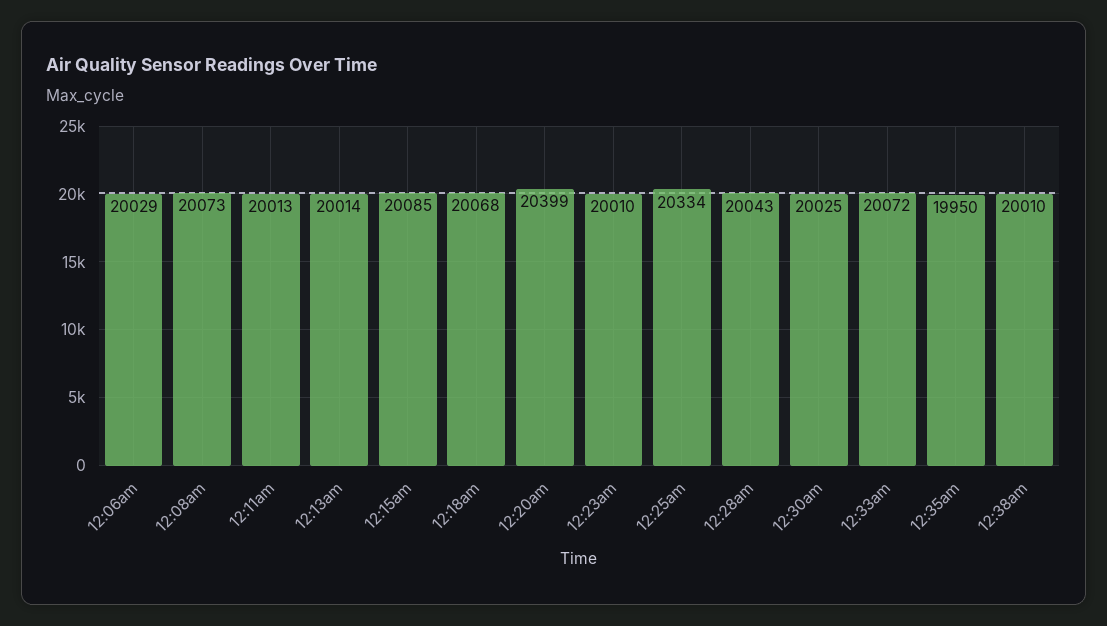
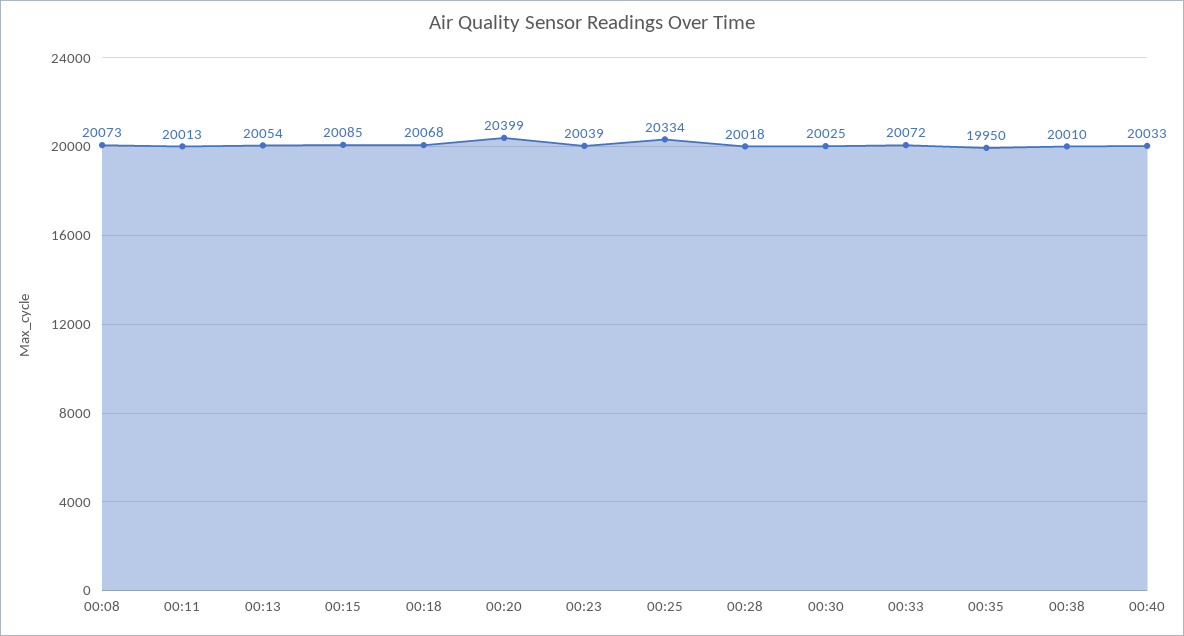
12:06am: 20029 -> none
12:13am: 20014 -> 20054
12:23am: 20010 -> 20039
12:28am: 20043 -> 20018
00:40: none -> 20033

